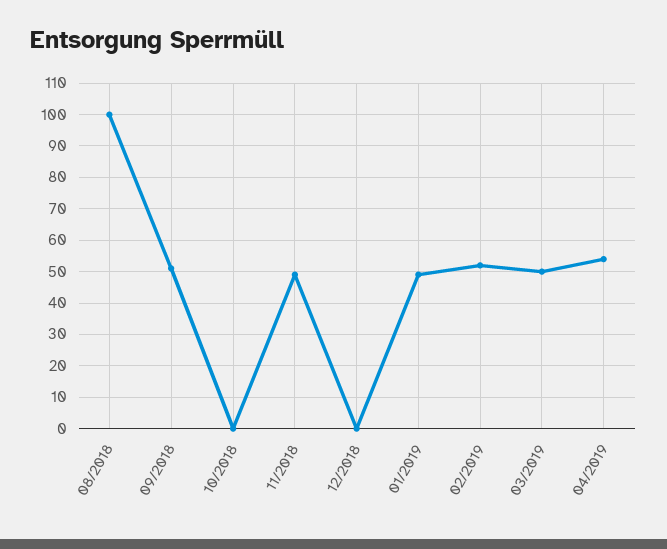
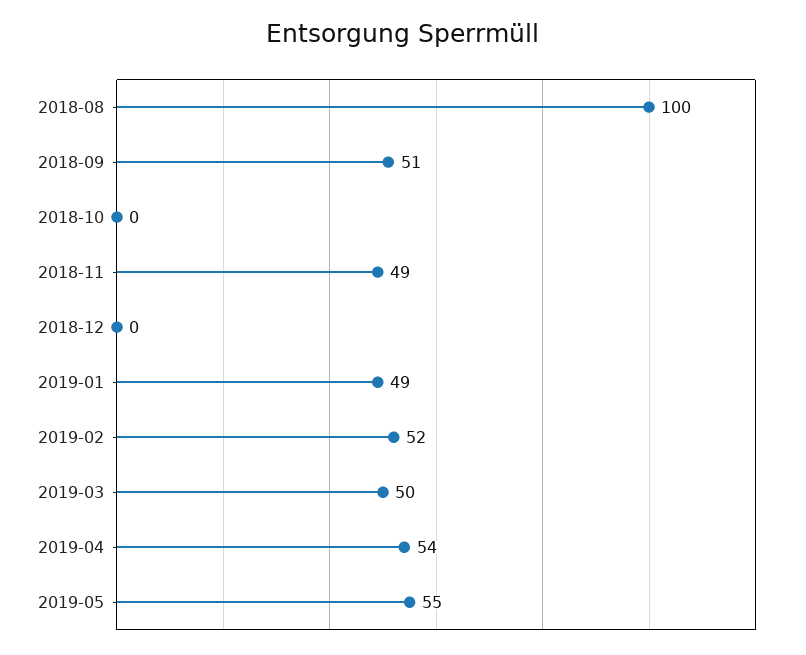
2019-05: none -> 55

